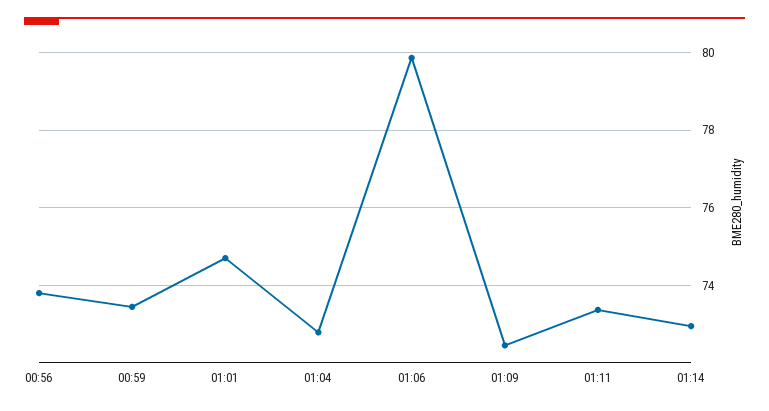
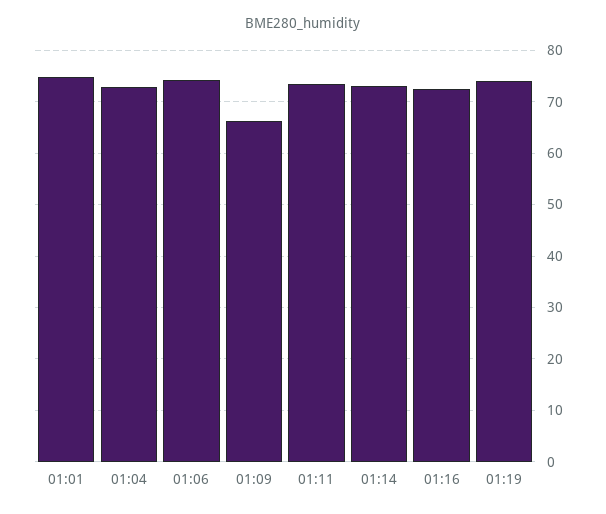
00:56: 73.8 -> none
00:59: 73.4 -> none
01:06: 79.8 -> 74
01:09: 72.4 -> 66
01:16: none -> 72
01:19: none -> 74

